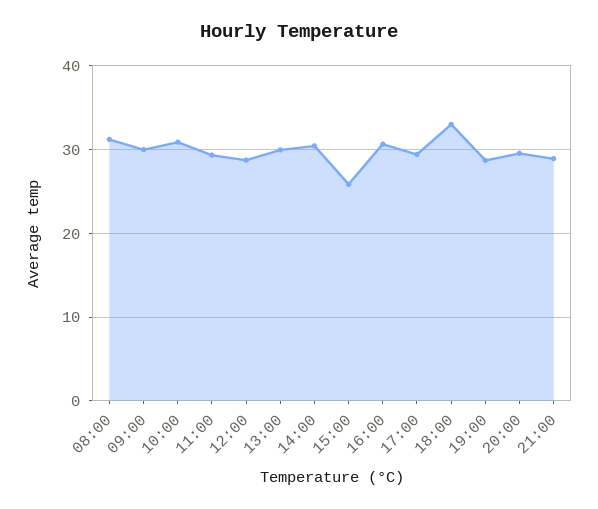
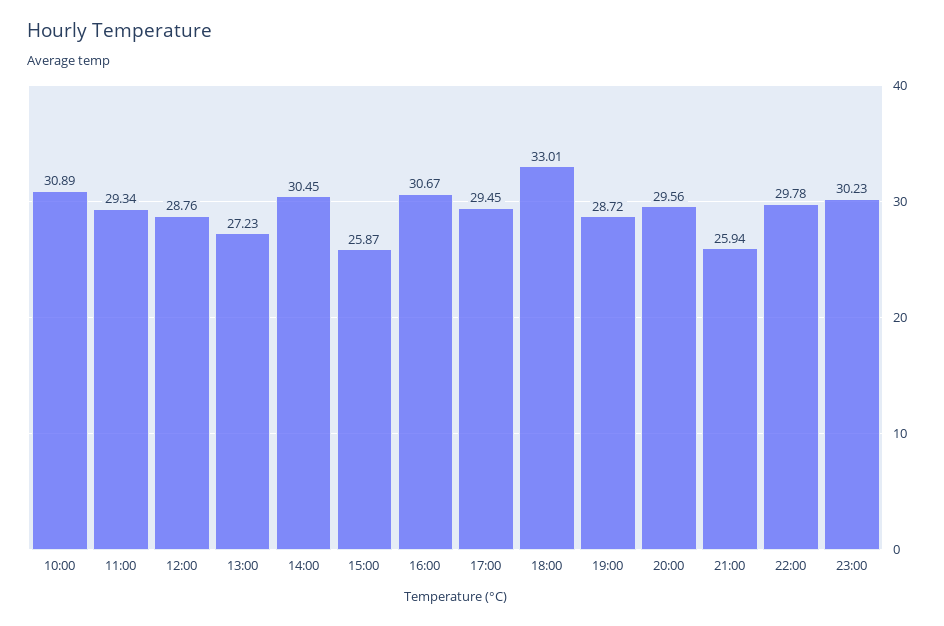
08:00: 31 -> none
09:00: 30 -> none
13:00: 30 -> 27.23
21:00: 29 -> 25.94
22:00: none -> 29.78
23:00: none -> 30.23

